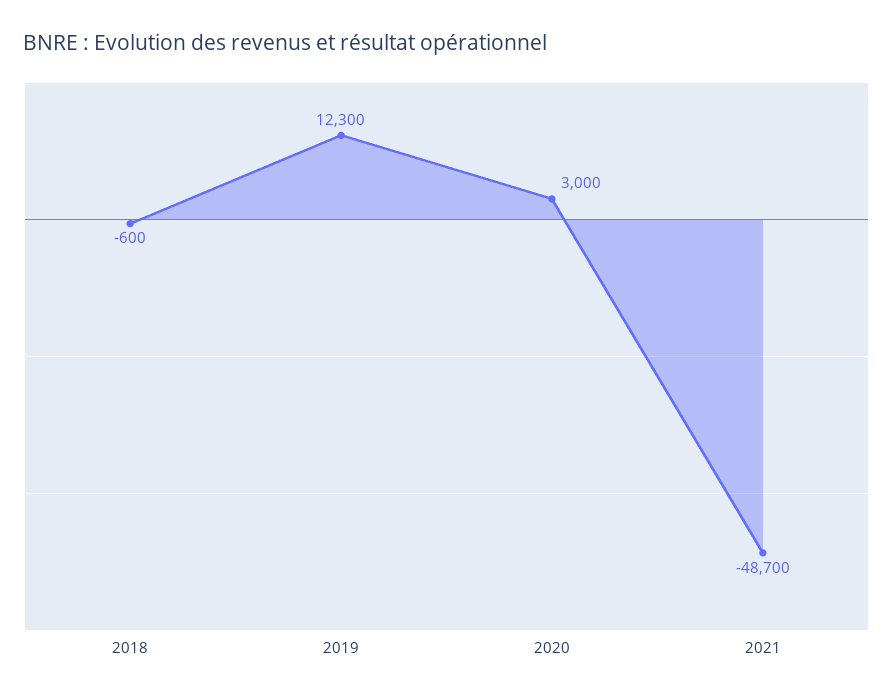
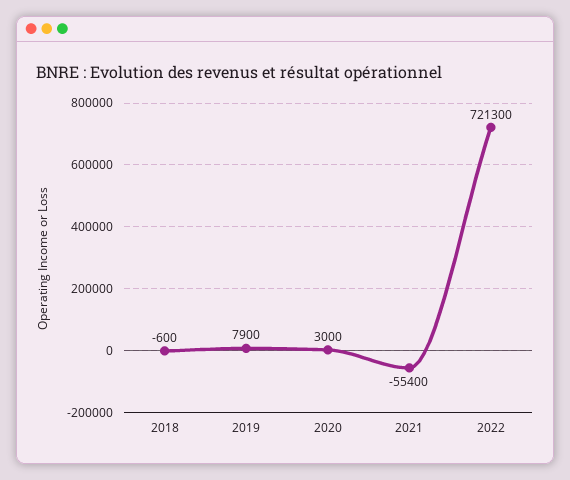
2019: 12300 -> 7900
2021: -48700 -> -55400
2022: none -> 721300

